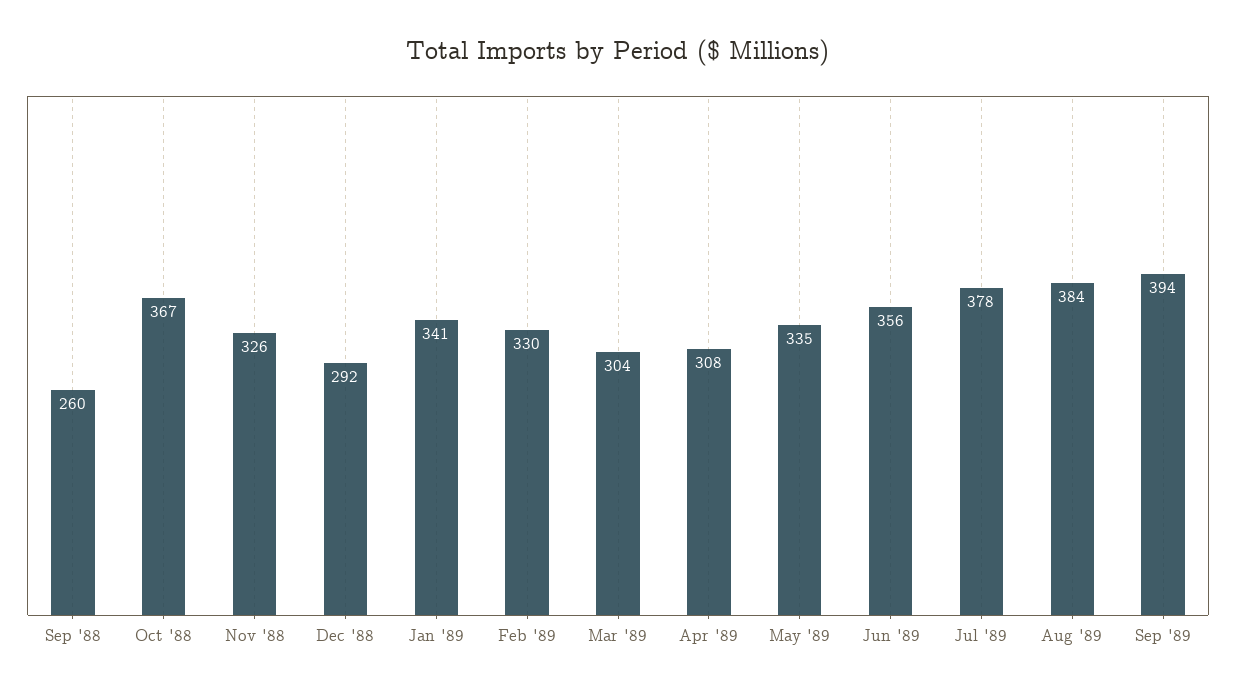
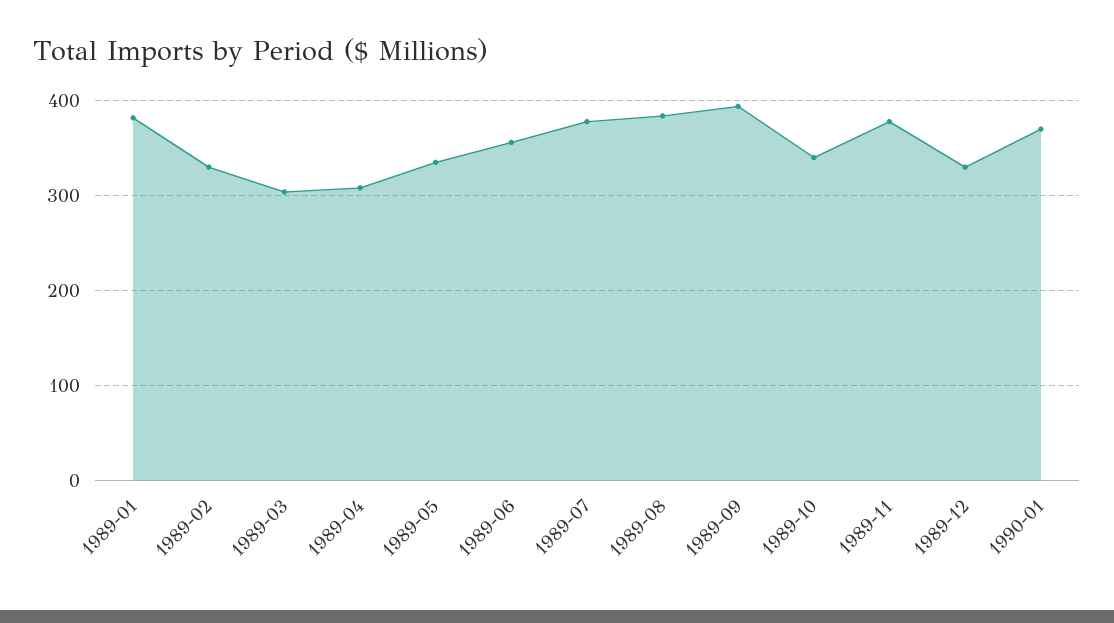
Sep '88: 260 -> none
Oct '88: 367 -> none
Nov '88: 326 -> none
Dec '88: 292 -> none
Jan '89: 341 -> 380
1989-10: none -> 340
1989-11: none -> 380
1989-12: none -> 330
1990-01: none -> 370

